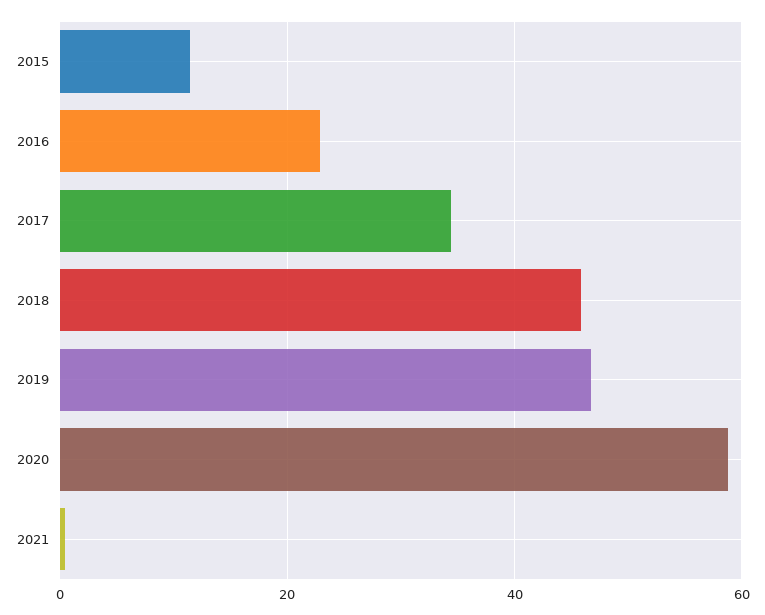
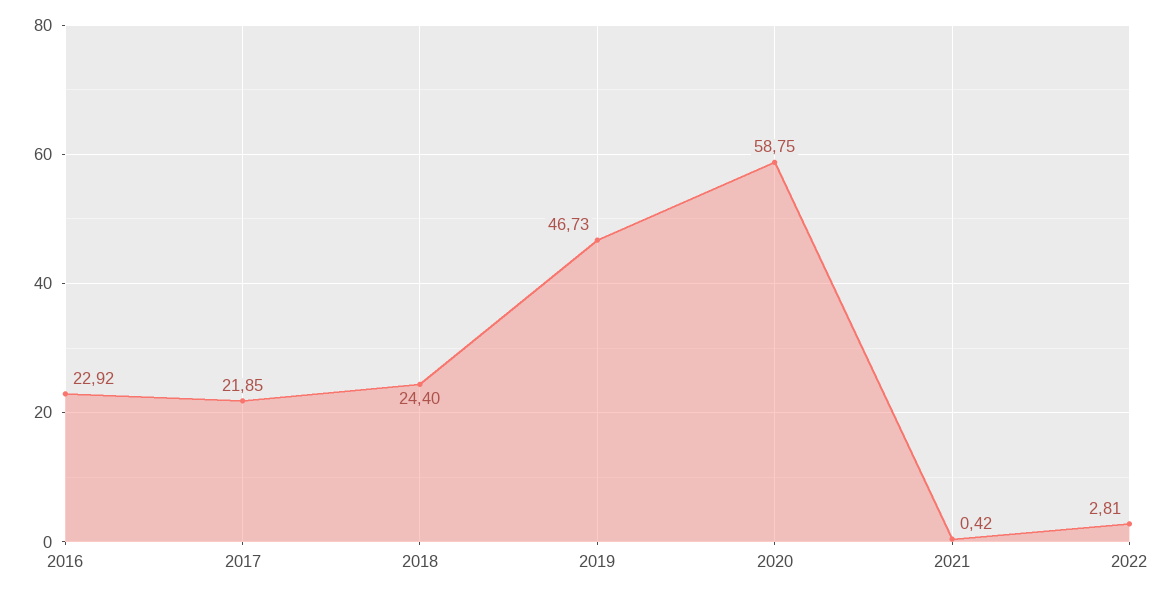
2015: 12 -> none
2017: 34 -> 21.85
2018: 46 -> 24.4
2022: none -> 2.81

